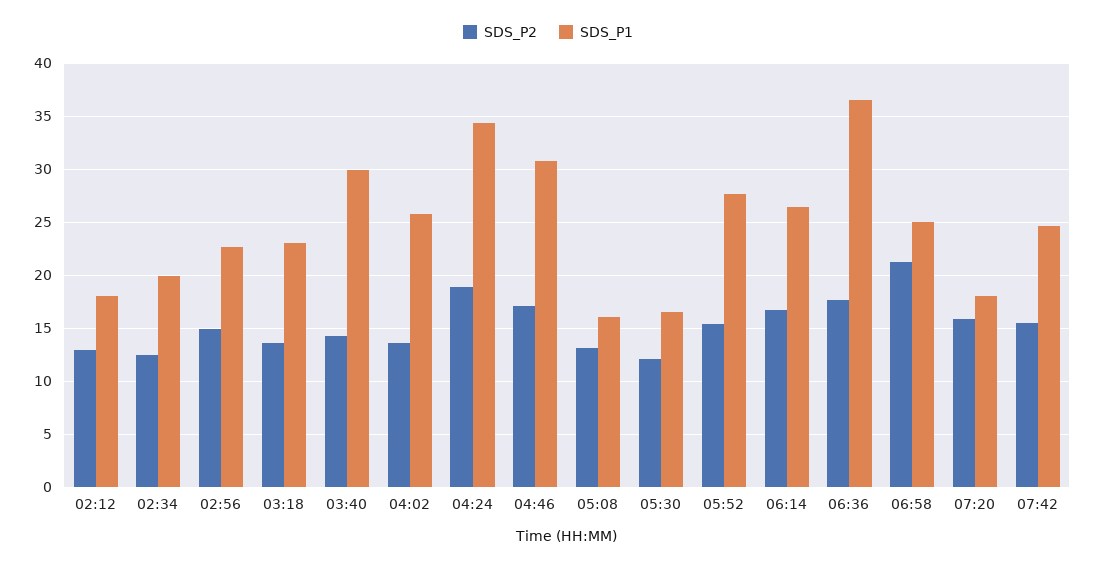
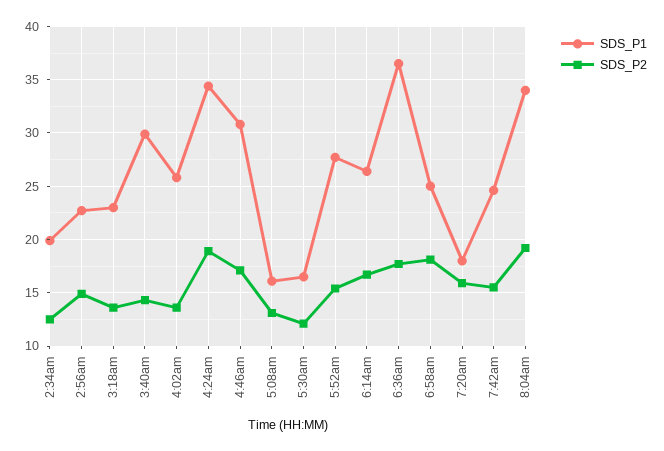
SDS_P2, 02:12: 13 -> none
SDS_P1, 02:12: 18 -> none
SDS_P2, 06:58: 21 -> 18
SDS_P1, 8:04am: none -> 34
SDS_P2, 8:04am: none -> 19

